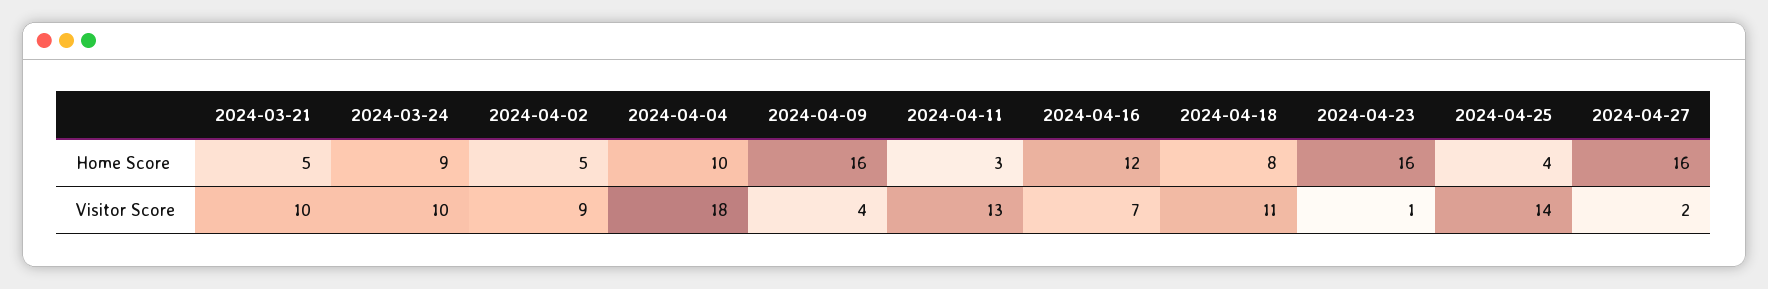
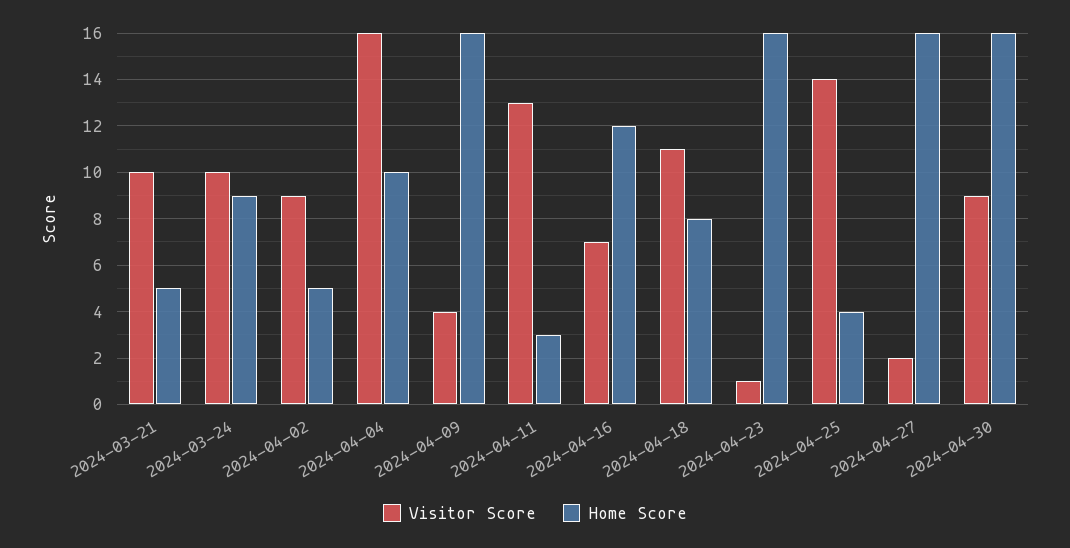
Visitor Score, 2024-04-04: 18 -> 16
Visitor Score, 2024-04-30: none -> 9
Home Score, 2024-04-30: none -> 16

